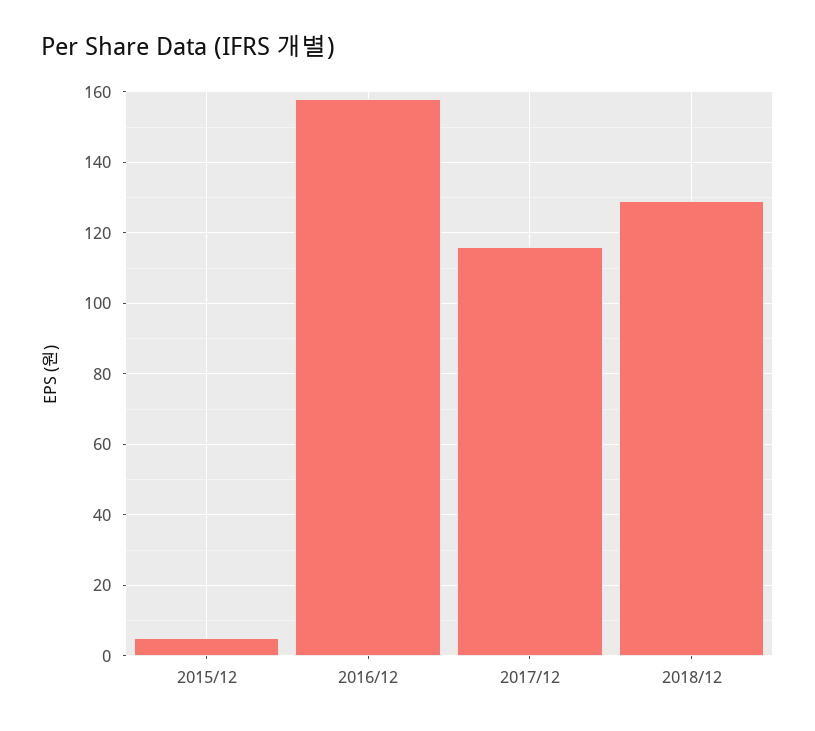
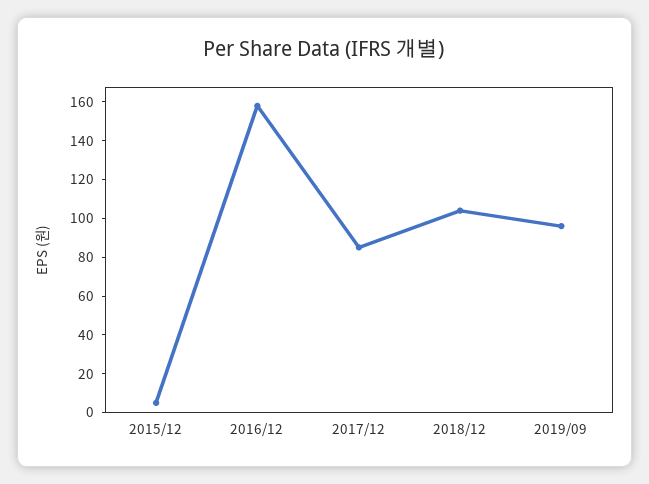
2017/12: 115 -> 85
2018/12: 130 -> 105
2019/09: none -> 95

